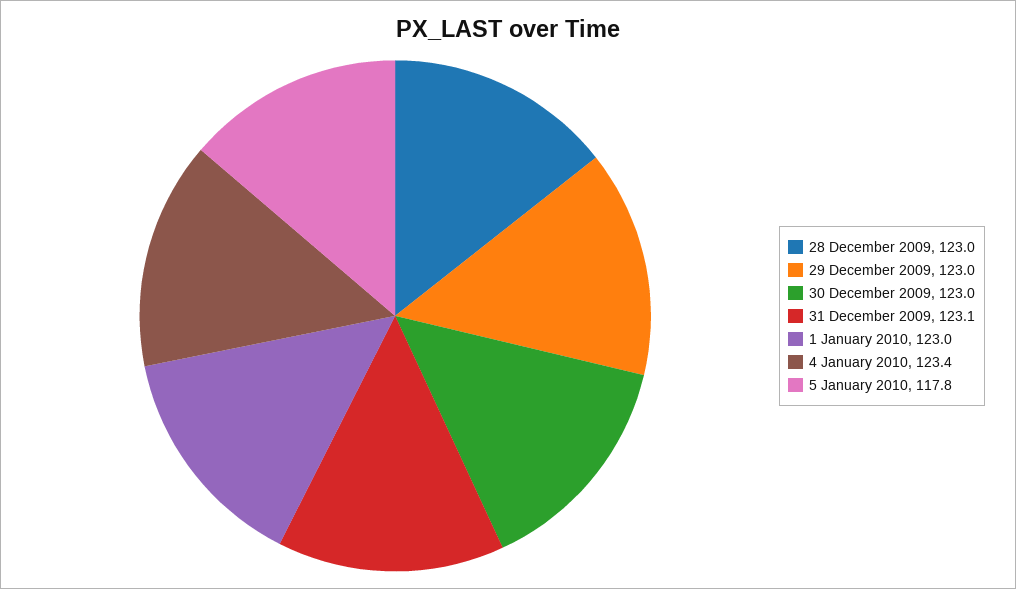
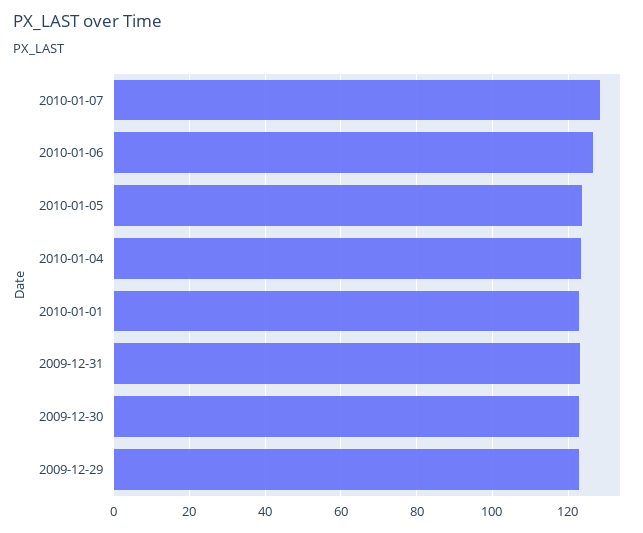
28 December 2009: 123 -> none
5 January 2010: 117.8 -> 124
2010-01-07: none -> 128
2010-01-06: none -> 126

